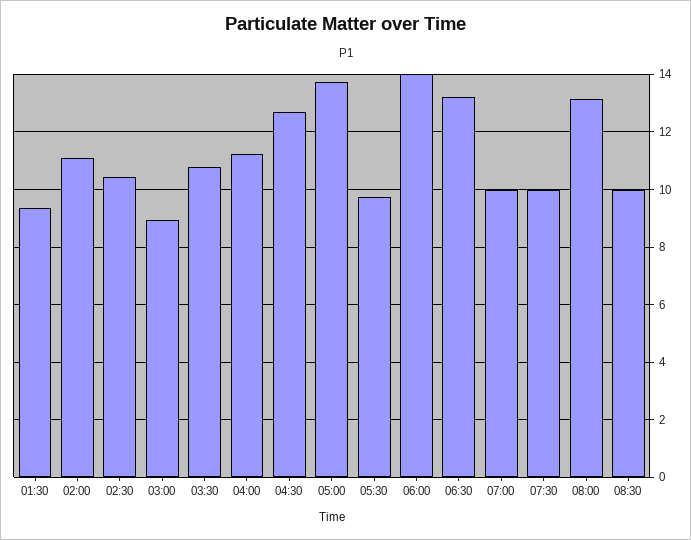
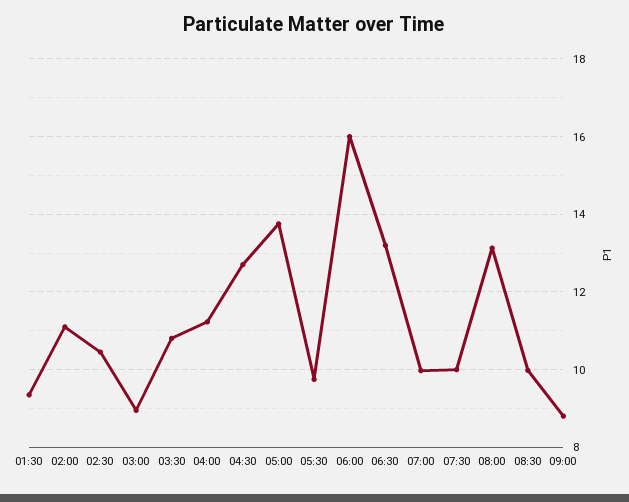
06:00: 14 -> 16
09:00: none -> 8.8

